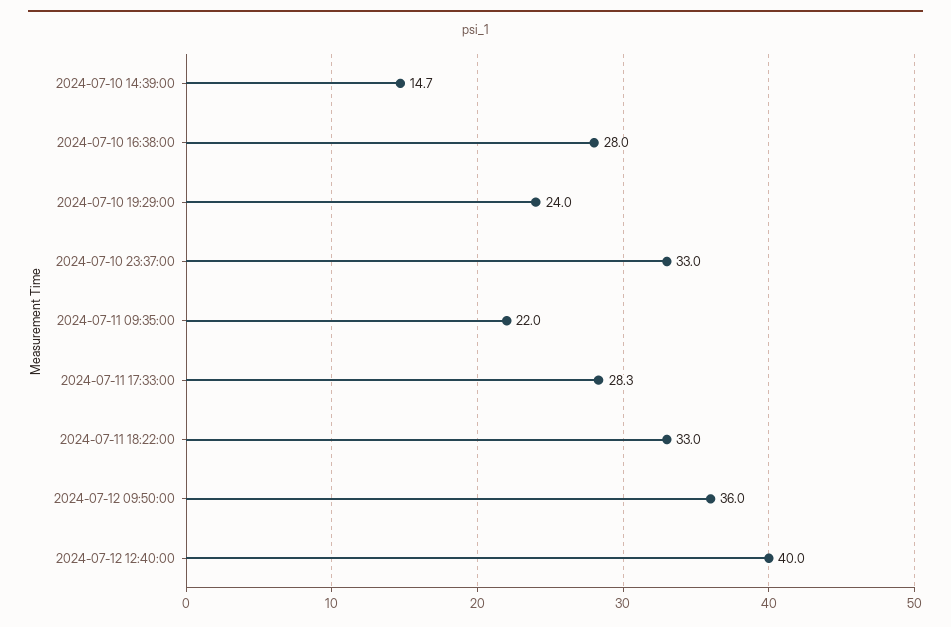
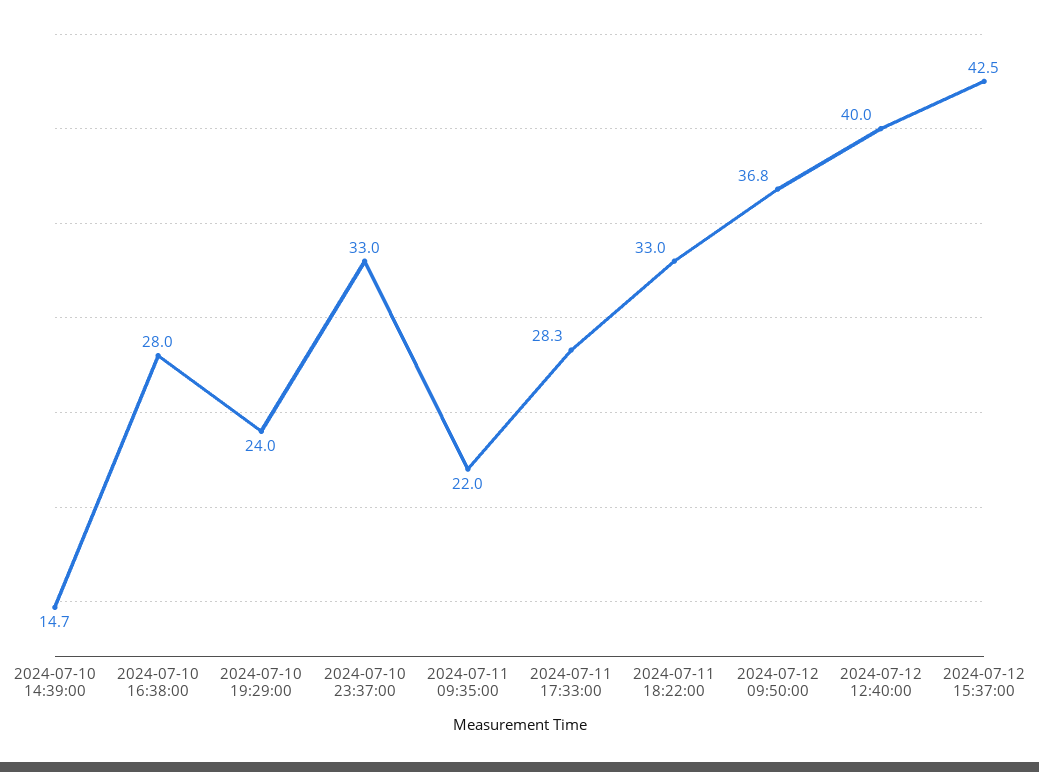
2024-07-12 09:50:00: 36 -> 36.8
2024-07-12 15:37:00: none -> 42.5

